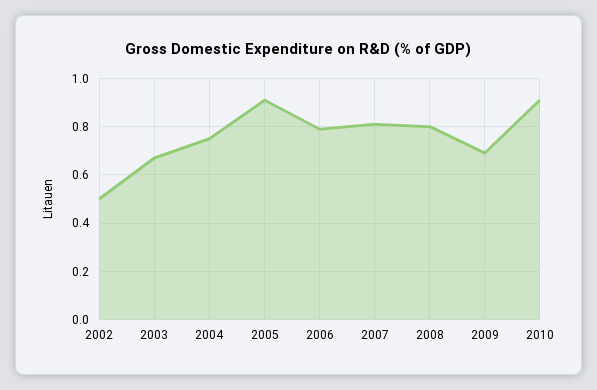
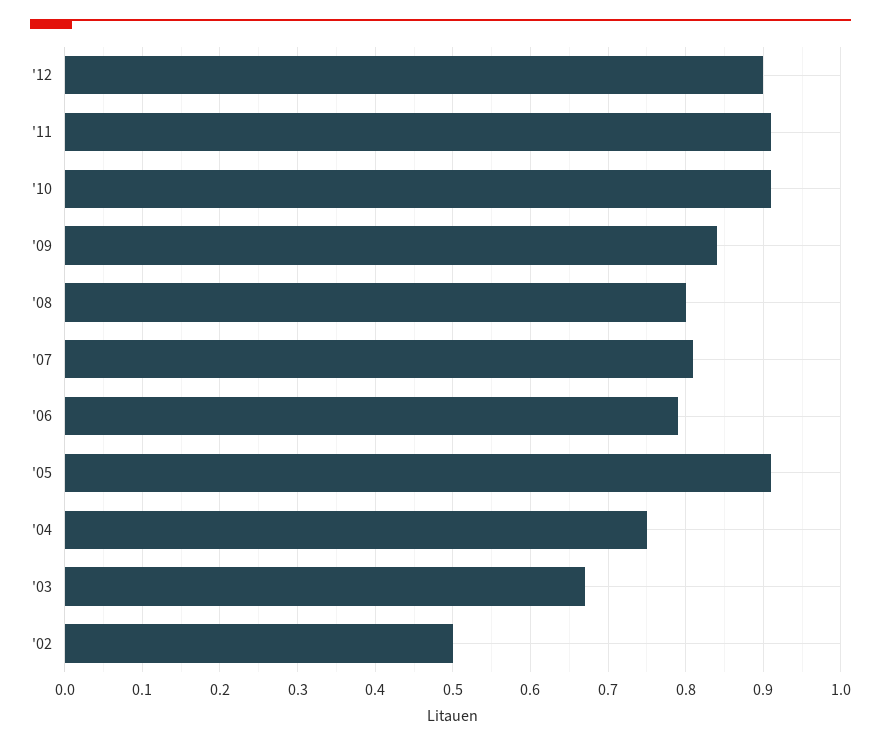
2009: 0.7 -> 0.84
'12: none -> 0.9
'11: none -> 0.91

